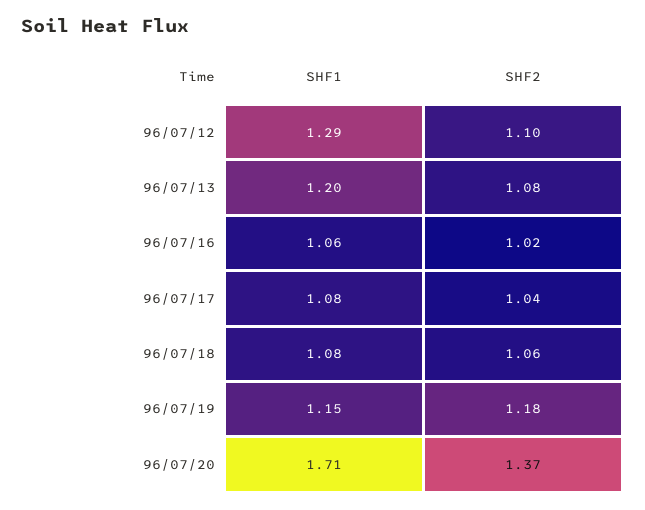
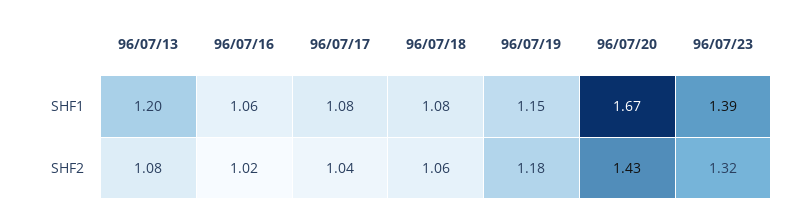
SHF1, 96/07/12: 1.29 -> none
SHF2, 96/07/12: 1.1 -> none
SHF1, 96/07/20: 1.71 -> 1.67
SHF2, 96/07/20: 1.37 -> 1.43
SHF1, 96/07/23: none -> 1.39
SHF2, 96/07/23: none -> 1.32

